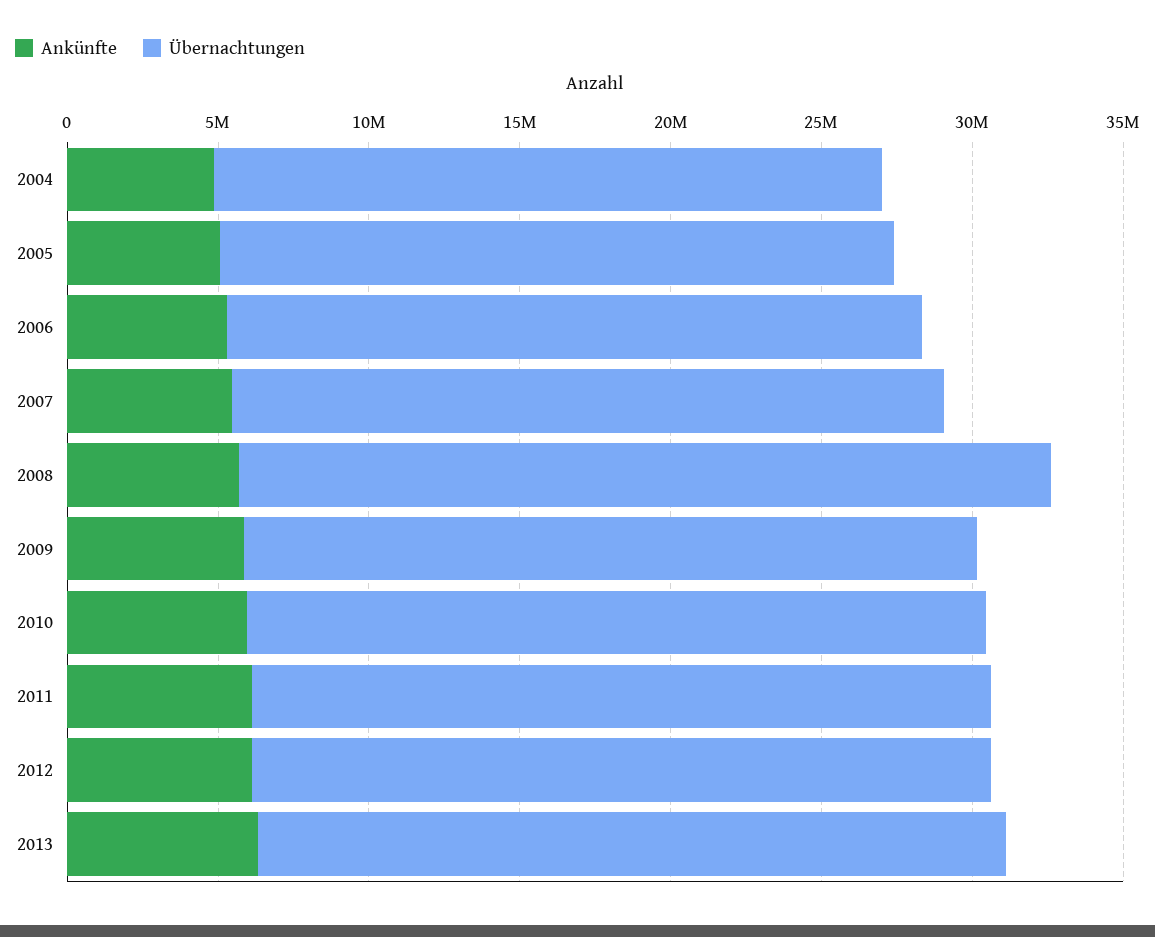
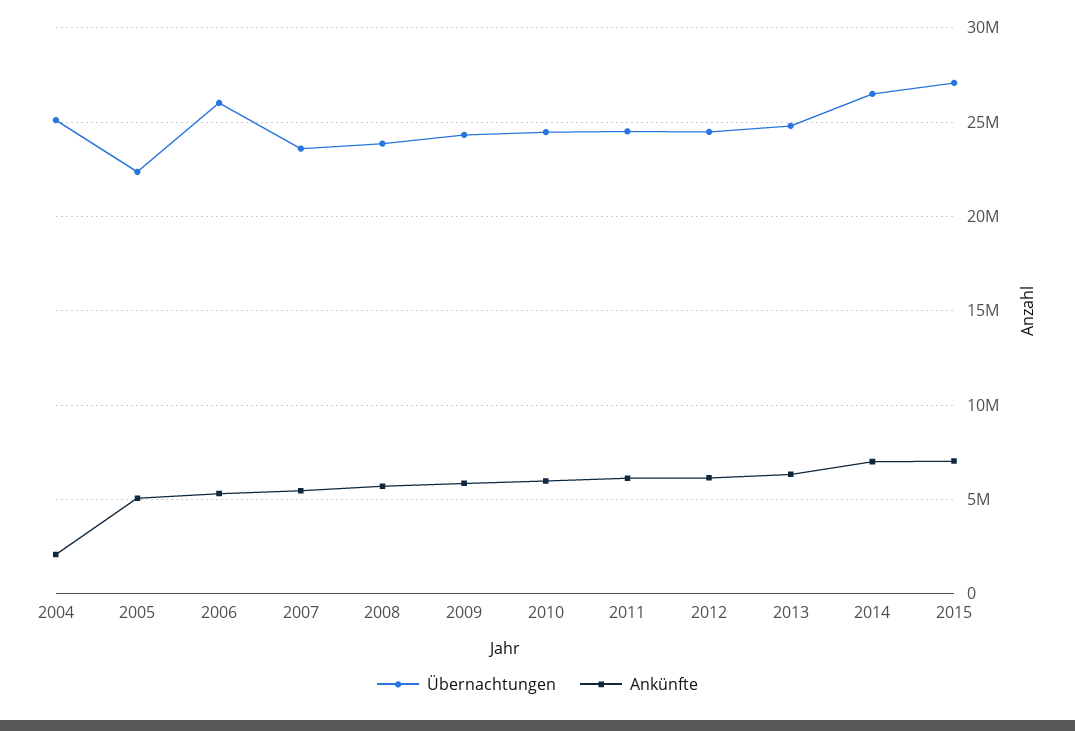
Ankünfte, 2004: 5000000 -> 2000000
Übernachtungen, 2004: 22000000 -> 25000000
Übernachtungen, 2006: 23000000 -> 26000000
Übernachtungen, 2008: 27000000 -> 24000000
Übernachtungen, 2014: none -> 26500000
Ankünfte, 2014: none -> 7000000
Übernachtungen, 2015: none -> 27000000
Ankünfte, 2015: none -> 7000000

